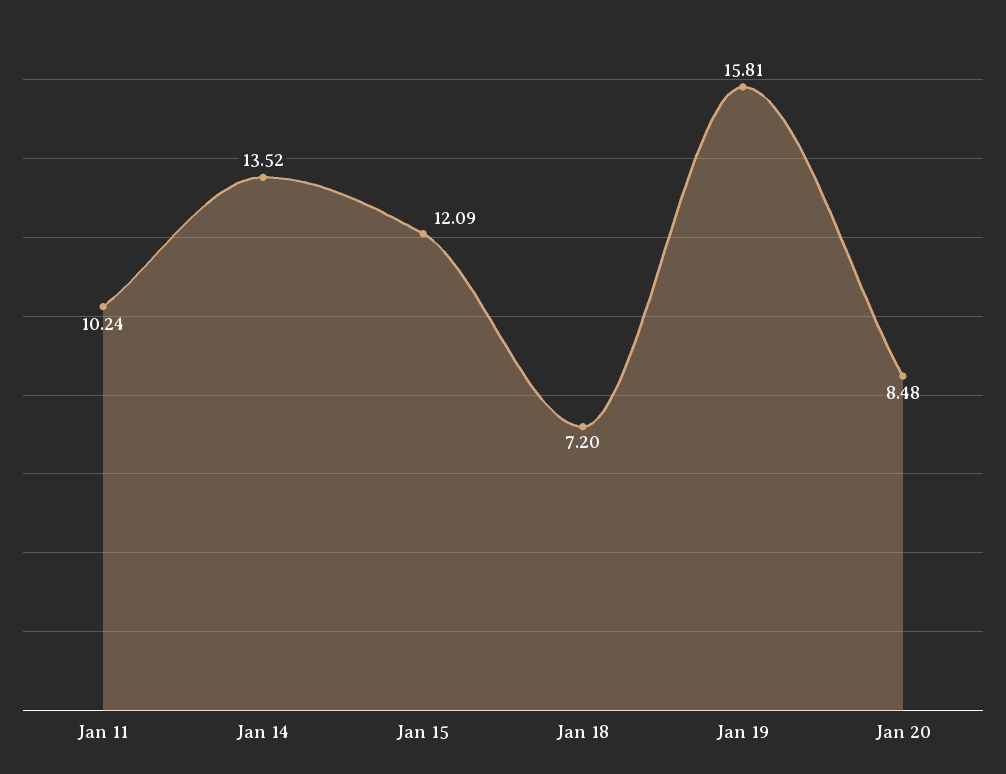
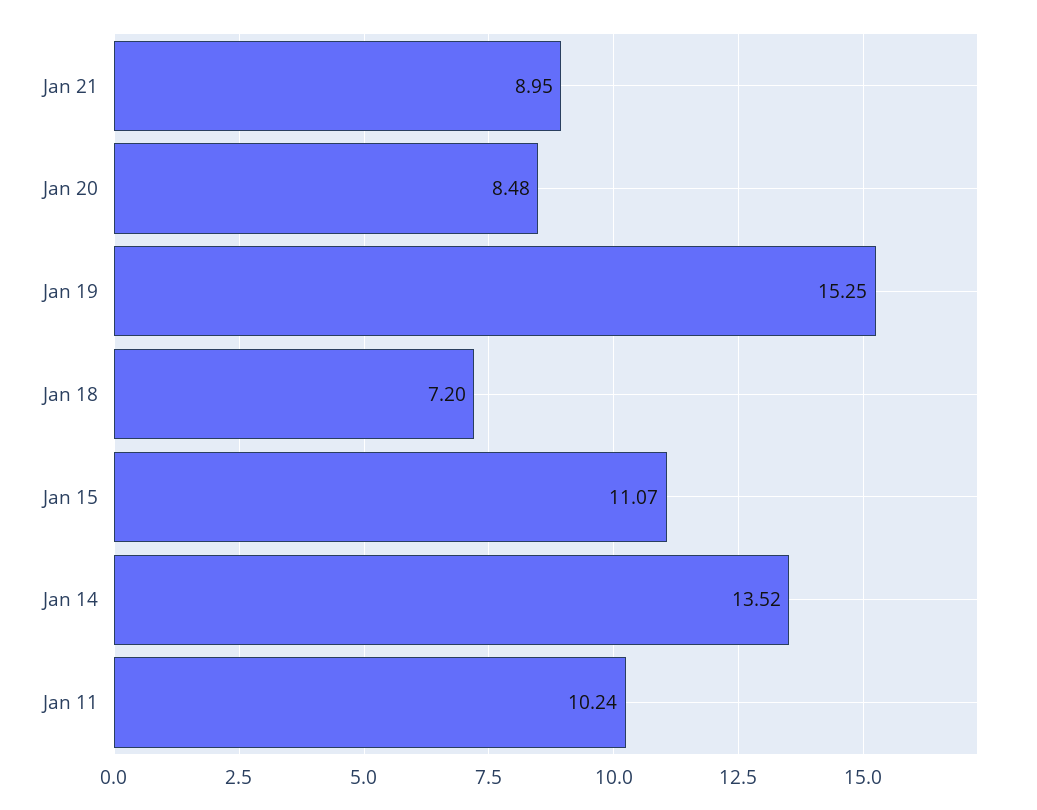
Jan 15: 12.09 -> 11.07
Jan 19: 15.81 -> 15.25
Jan 21: none -> 8.95

